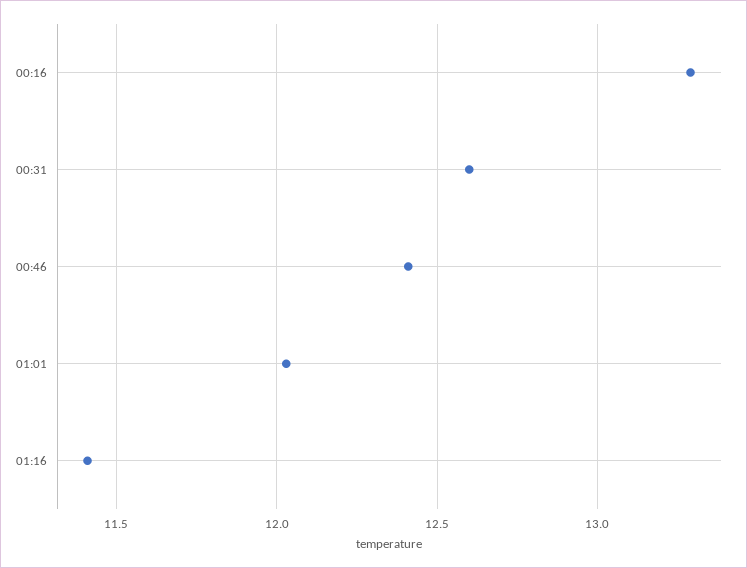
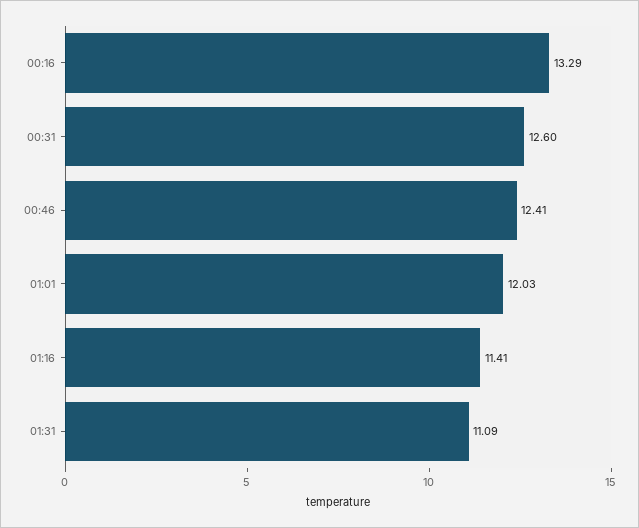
01:31: none -> 11.09

